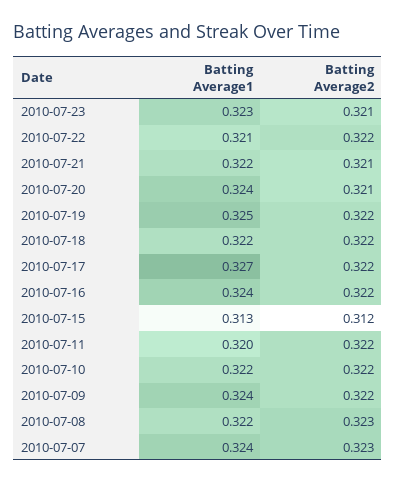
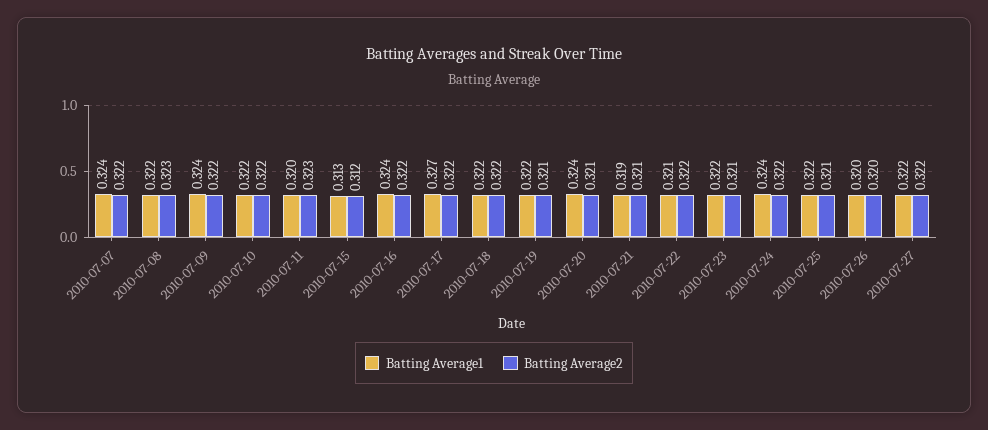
Batting Average1, 2010-07-23: 0.323 -> 0.322
Batting Average1, 2010-07-21: 0.322 -> 0.319
Batting Average1, 2010-07-19: 0.325 -> 0.322
Batting Average2, 2010-07-19: 0.322 -> 0.321
Batting Average2, 2010-07-11: 0.322 -> 0.323
Batting Average2, 2010-07-07: 0.323 -> 0.322
Batting Average1, 2010-07-24: none -> 0.324
Batting Average2, 2010-07-24: none -> 0.322
Batting Average1, 2010-07-25: none -> 0.322
Batting Average2, 2010-07-25: none -> 0.321
Batting Average1, 2010-07-26: none -> 0.32
Batting Average2, 2010-07-26: none -> 0.32
Batting Average1, 2010-07-27: none -> 0.322
Batting Average2, 2010-07-27: none -> 0.322

